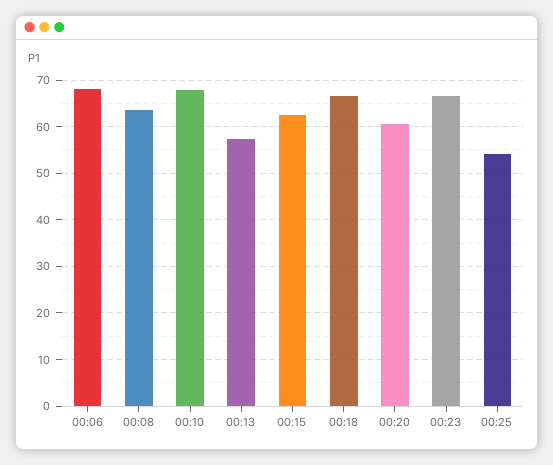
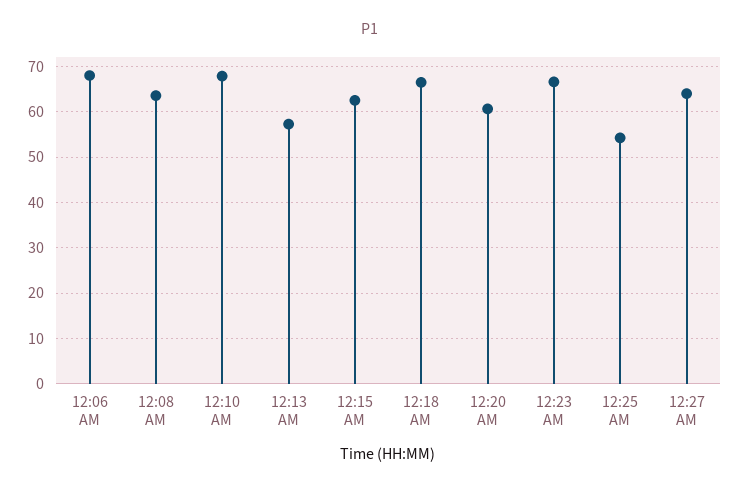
12:27 AM: none -> 64

